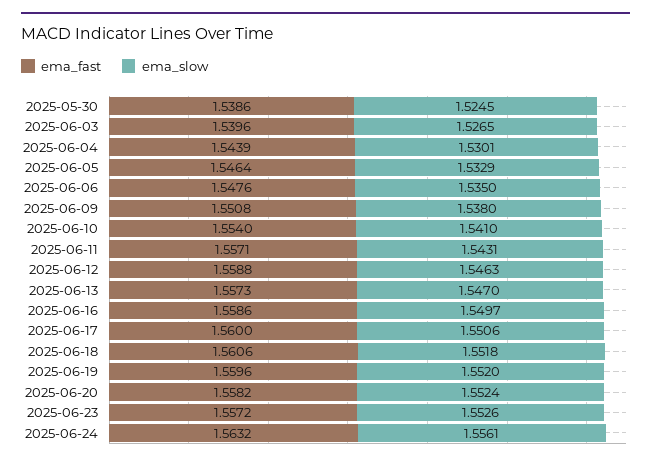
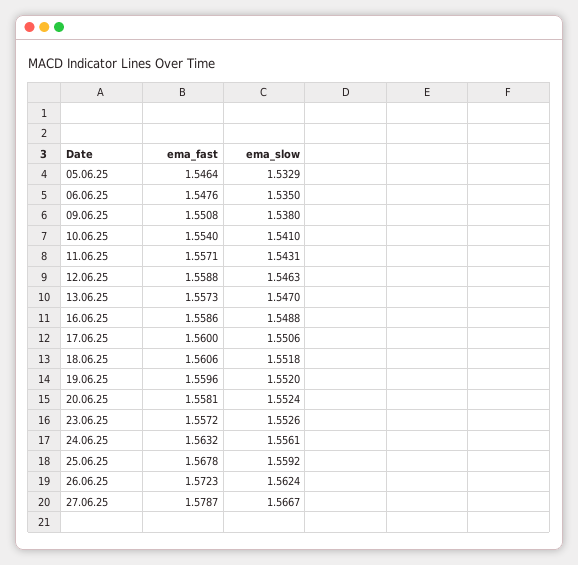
ema_fast, 2025-05-30: 1.5386 -> none
ema_slow, 2025-05-30: 1.5245 -> none
ema_fast, 2025-06-03: 1.5396 -> none
ema_slow, 2025-06-03: 1.5265 -> none
ema_fast, 2025-06-04: 1.5439 -> none
ema_slow, 2025-06-04: 1.5301 -> none
ema_slow, 2025-06-16: 1.5497 -> 1.5488
ema_fast, 2025-06-20: 1.5582 -> 1.5581
ema_fast, 25.06.25: none -> 1.5678
ema_slow, 25.06.25: none -> 1.5592
ema_fast, 26.06.25: none -> 1.5723
ema_slow, 26.06.25: none -> 1.5624
ema_fast, 27.06.25: none -> 1.5787
ema_slow, 27.06.25: none -> 1.5667

